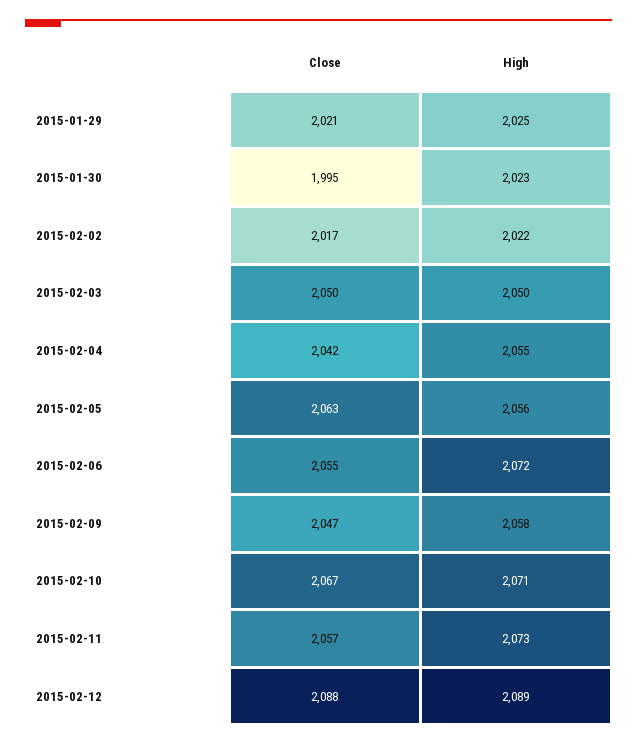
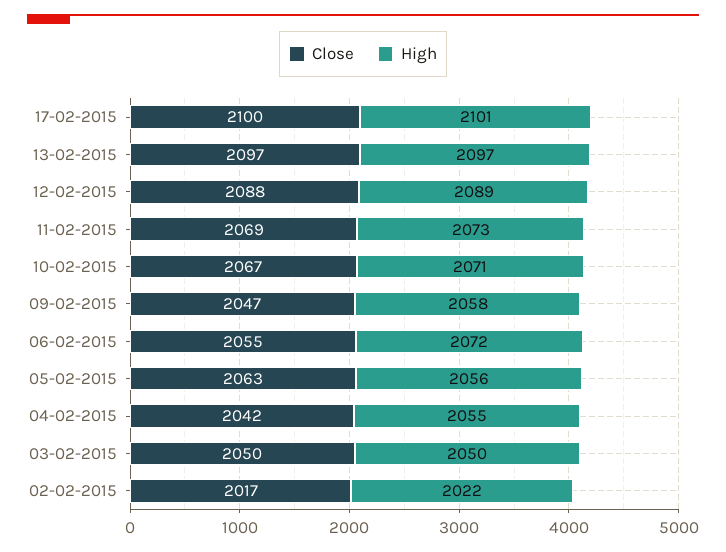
Close, 2015-01-29: 2021 -> none
High, 2015-01-29: 2025 -> none
Close, 2015-01-30: 1995 -> none
High, 2015-01-30: 2023 -> none
Close, 2015-02-11: 2057 -> 2069
Close, 17-02-2015: none -> 2100
High, 17-02-2015: none -> 2101
Close, 13-02-2015: none -> 2097
High, 13-02-2015: none -> 2097

